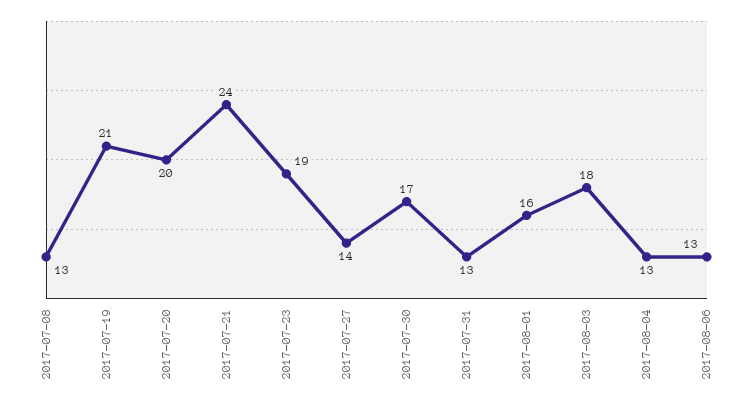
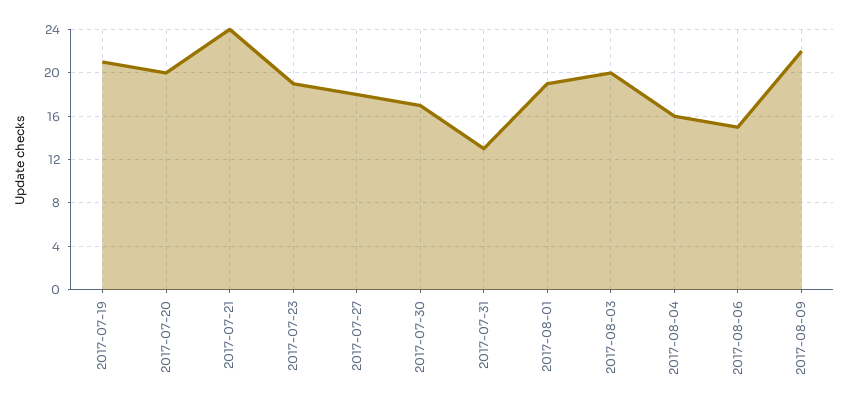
2017-07-08: 13 -> none
2017-07-27: 14 -> 18
2017-08-01: 16 -> 19
2017-08-03: 18 -> 20
2017-08-04: 13 -> 16
2017-08-06: 13 -> 15
2017-08-09: none -> 22

